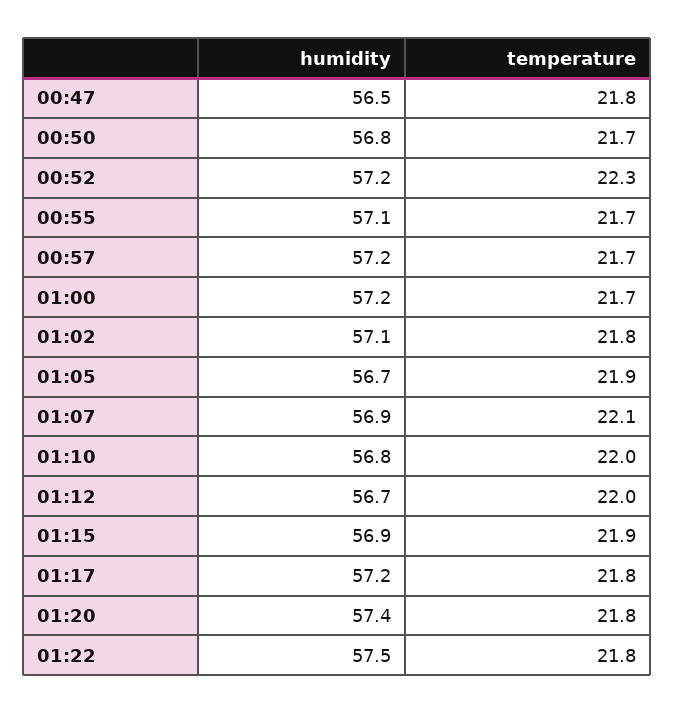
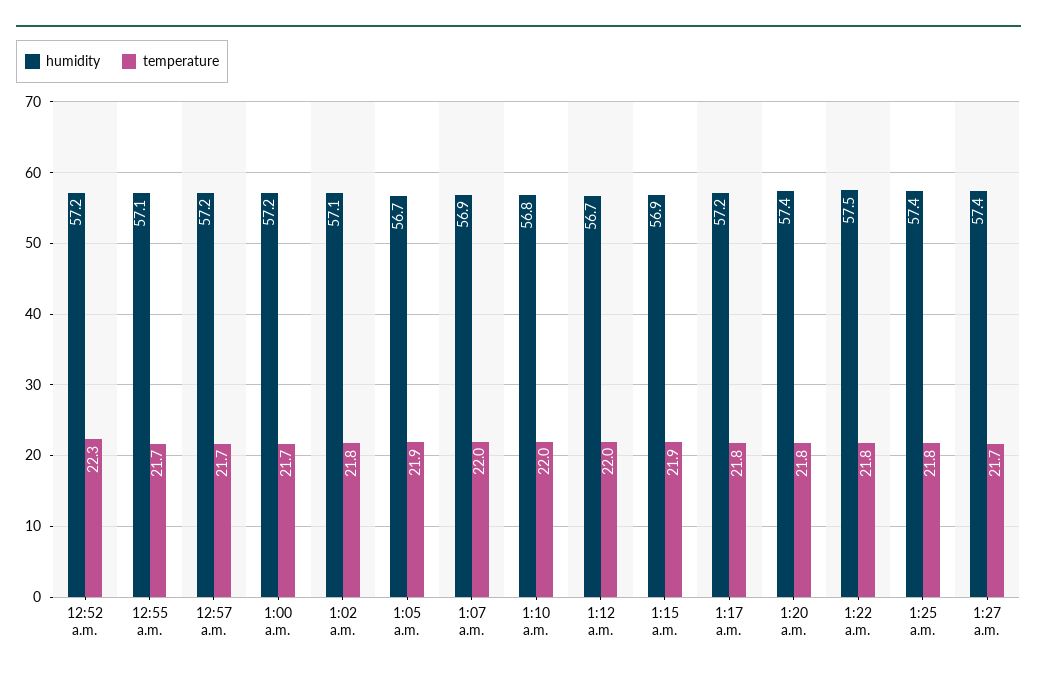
humidity, 00:47: 56.5 -> none
temperature, 00:47: 21.8 -> none
humidity, 00:50: 56.8 -> none
temperature, 00:50: 21.7 -> none
temperature, 01:07: 22.1 -> 22
humidity, 1:25 a.m.: none -> 57.4
temperature, 1:25 a.m.: none -> 21.8
humidity, 1:27 a.m.: none -> 57.4
temperature, 1:27 a.m.: none -> 21.7

